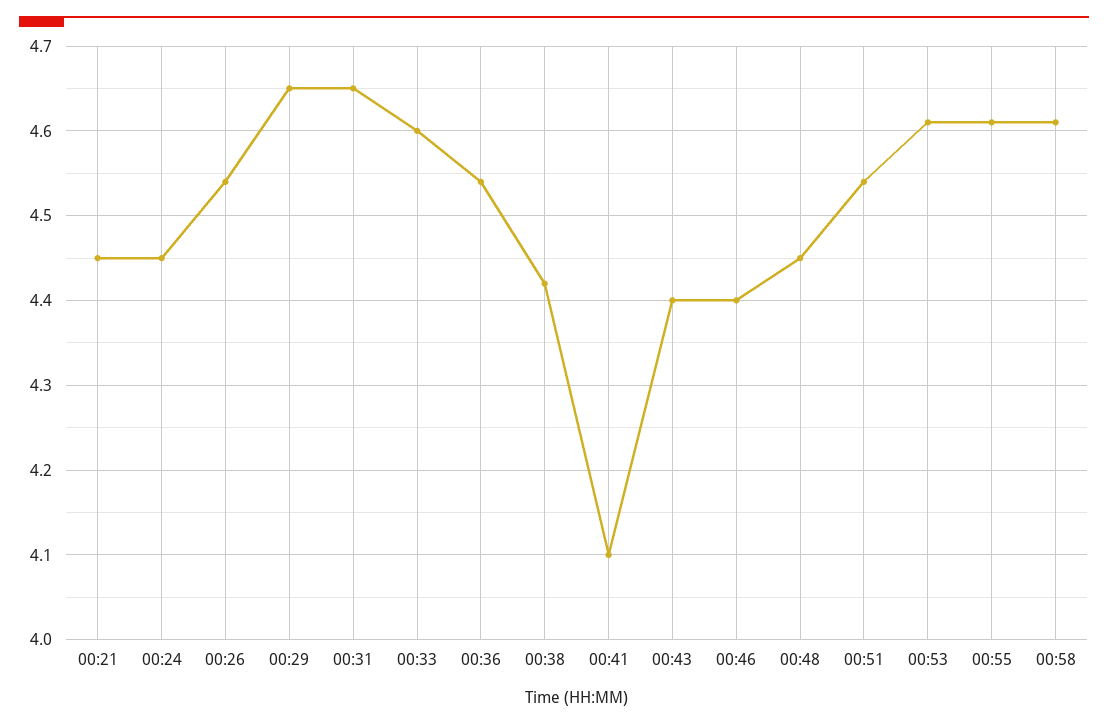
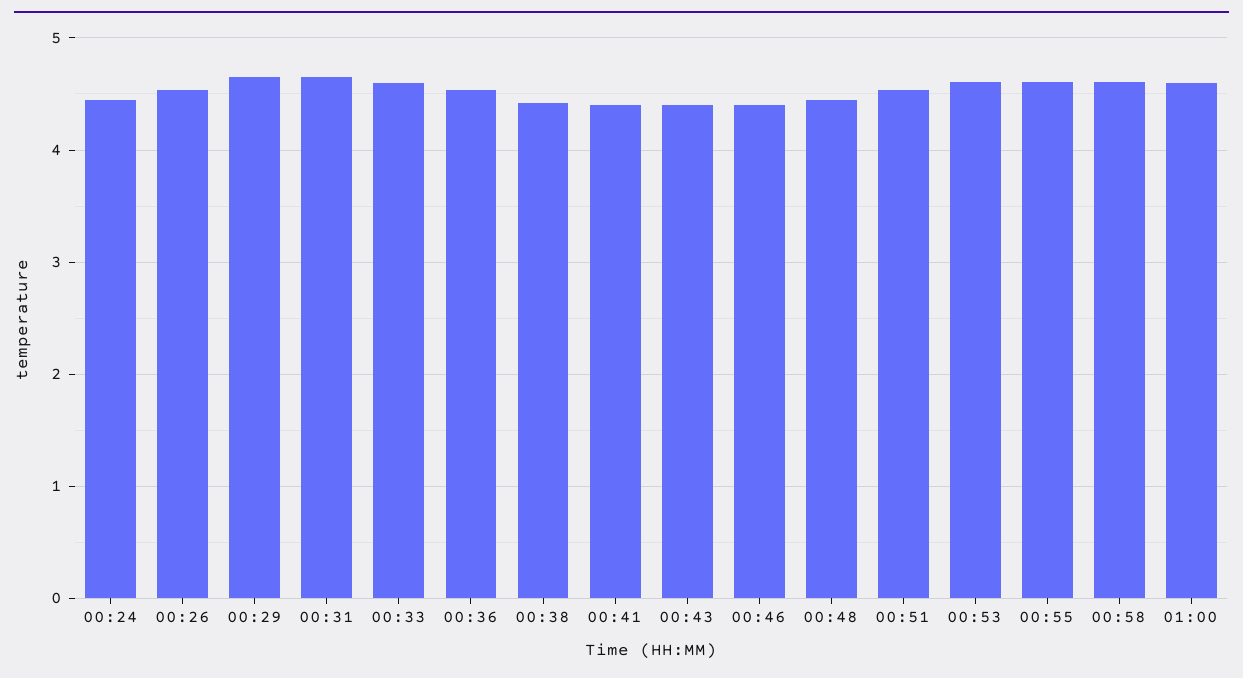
00:21: 4.45 -> none
00:41: 4.1 -> 4.4
01:00: none -> 4.6

